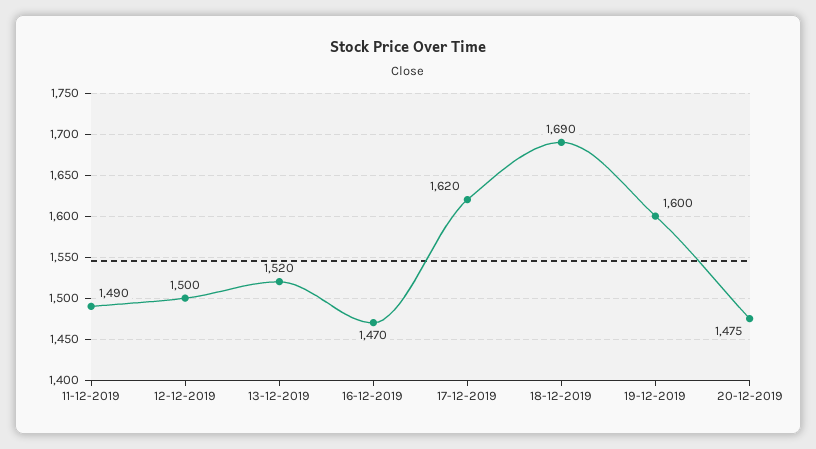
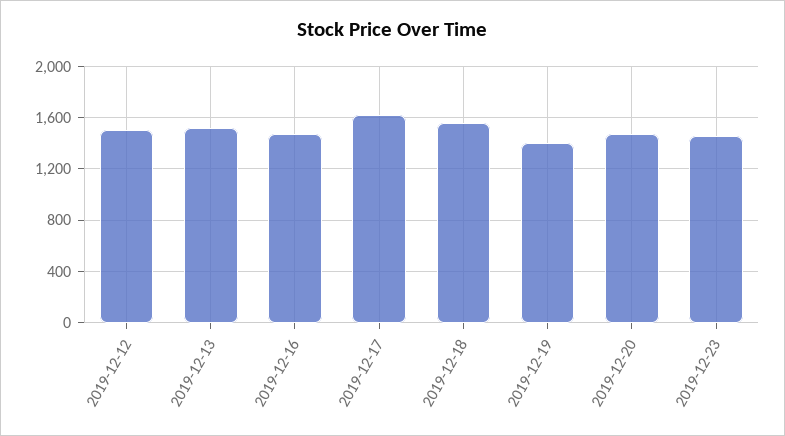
11-12-2019: 1490 -> none
18-12-2019: 1690 -> 1550
19-12-2019: 1600 -> 1400
2019-12-23: none -> 1450

